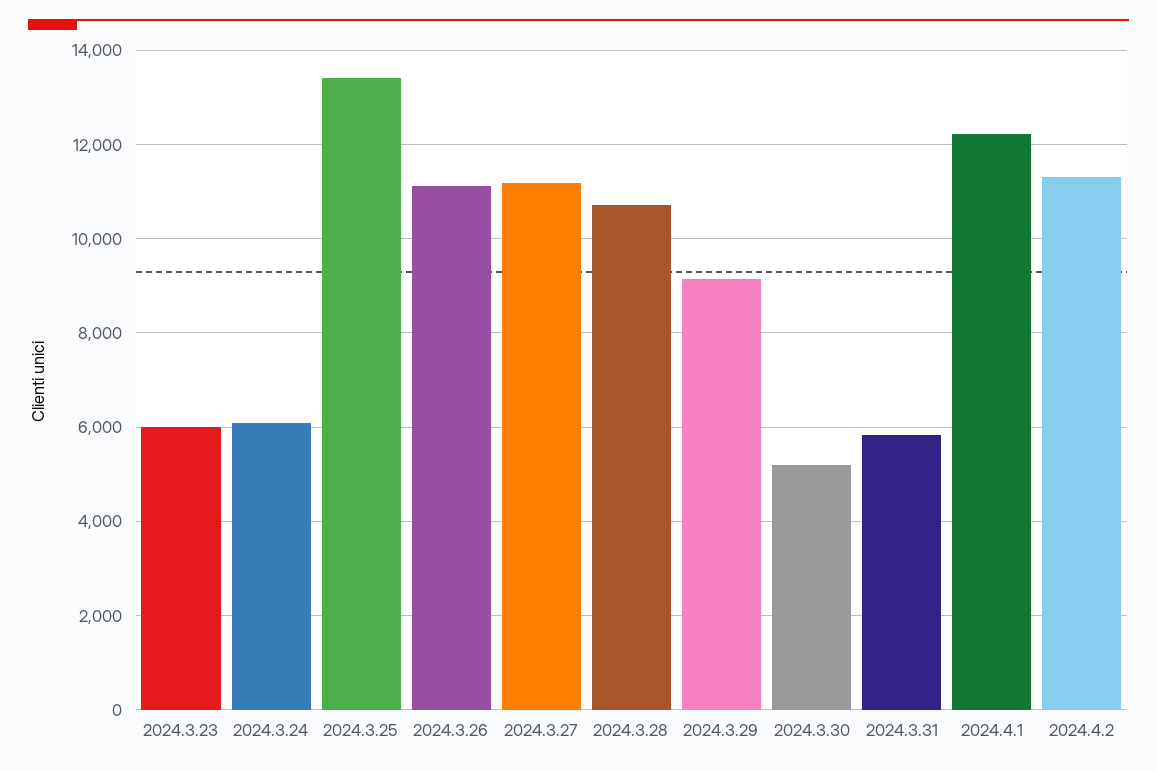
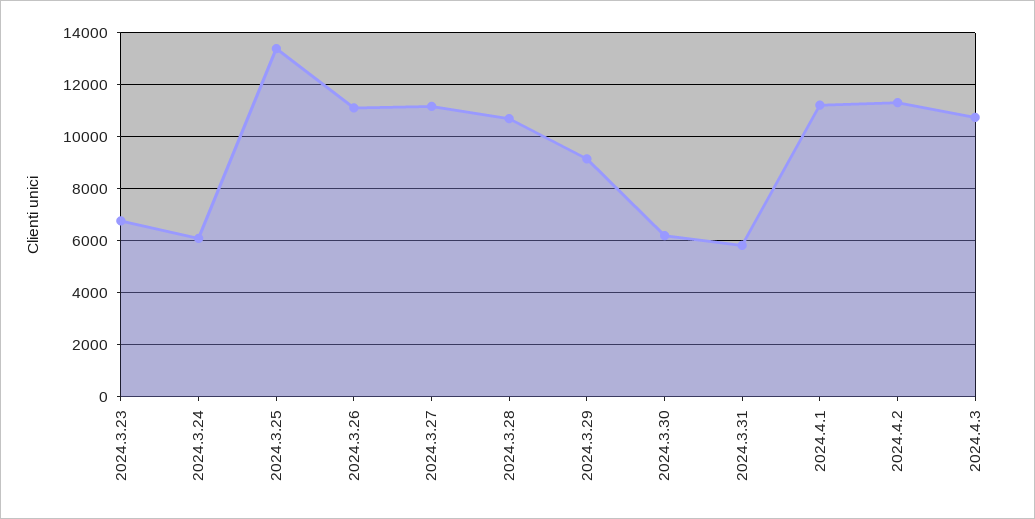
2024.3.23: 6000 -> 6750
2024.3.30: 5200 -> 6250
2024.4.1: 12200 -> 11250
2024.4.3: none -> 10750

